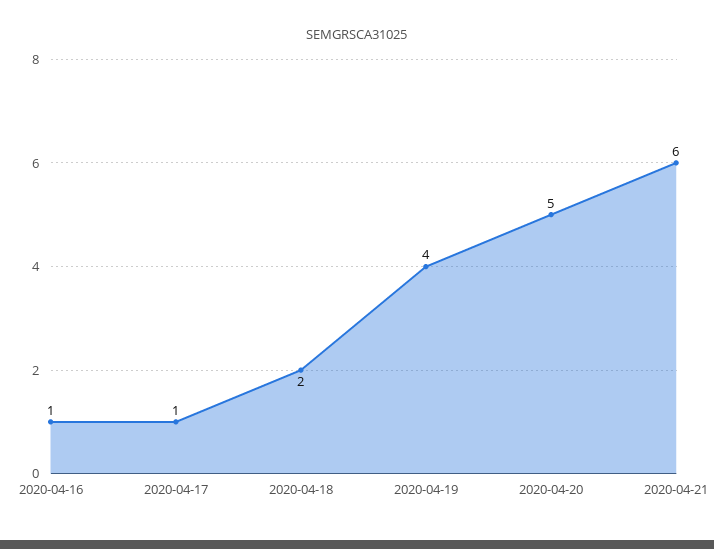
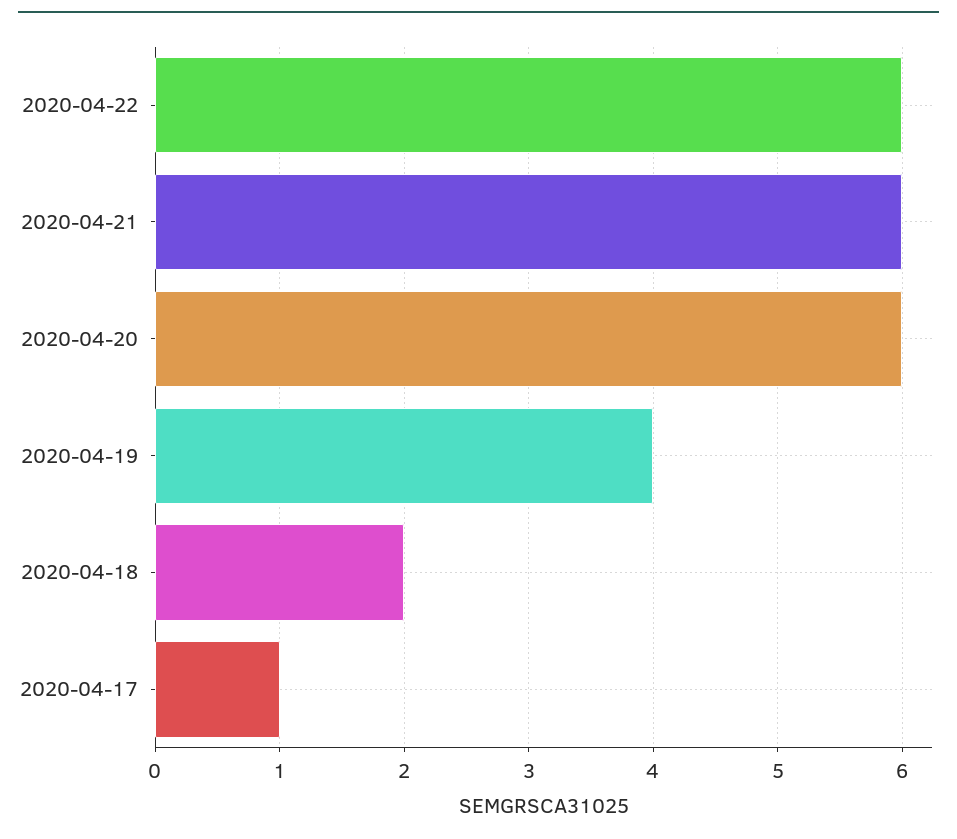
2020-04-16: 1 -> none
2020-04-20: 5 -> 6
2020-04-22: none -> 6

